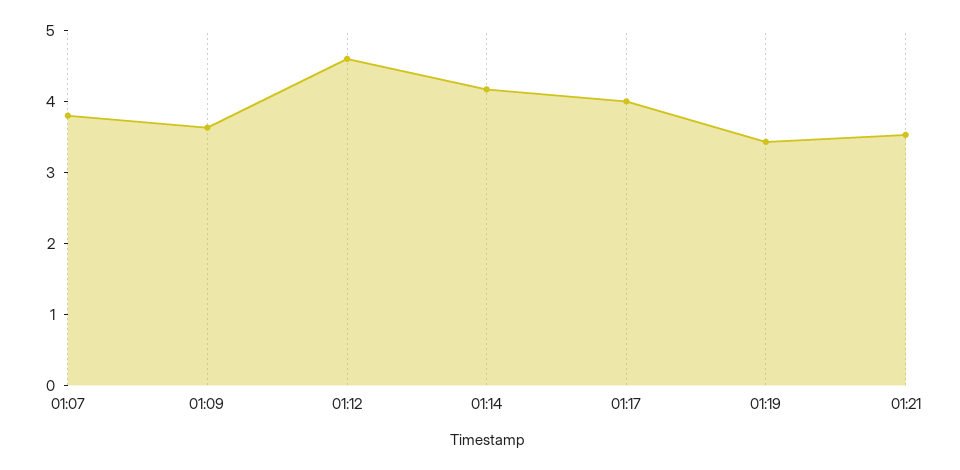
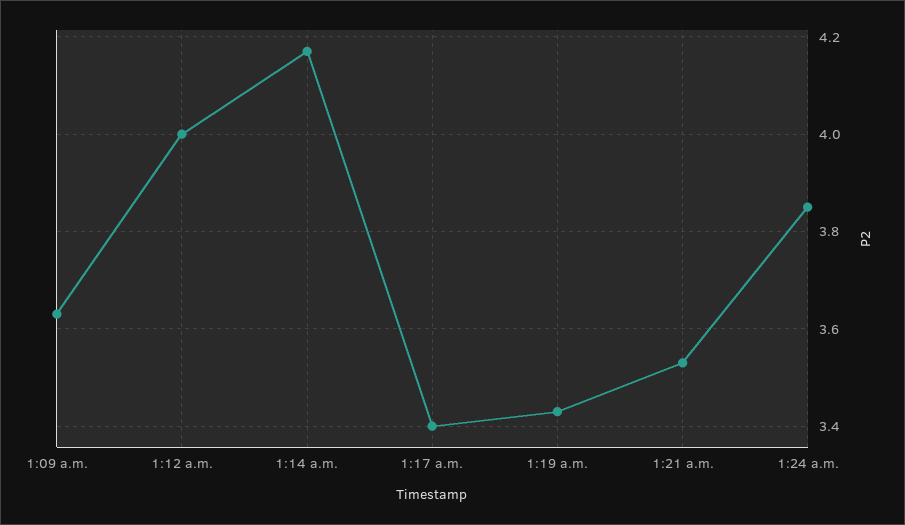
01:07: 3.8 -> none
01:12: 4.6 -> 4
01:17: 4 -> 3.4
1:24 a.m.: none -> 3.85

